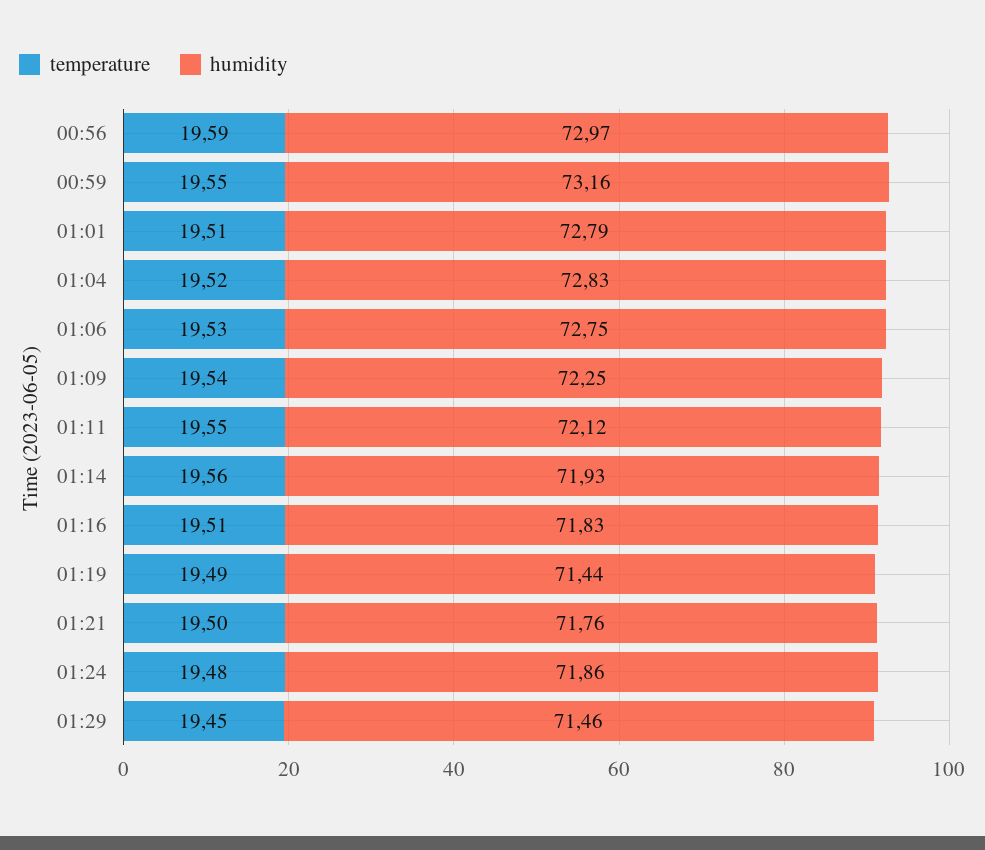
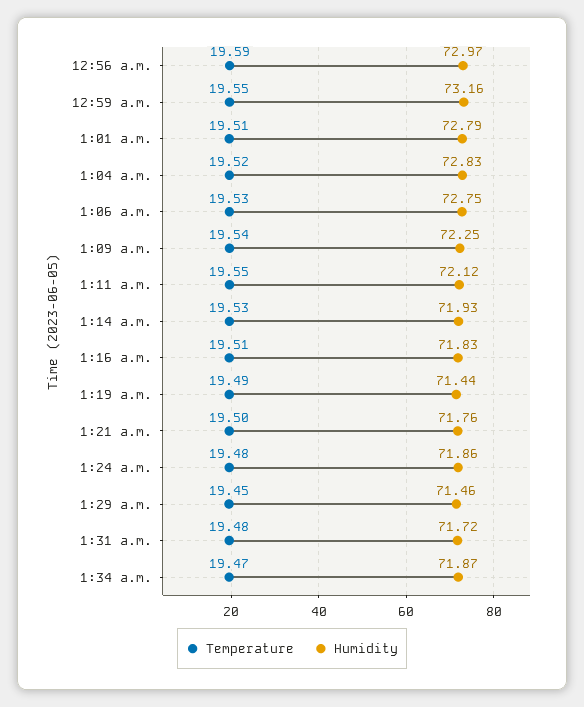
temperature, 01:14: 19.56 -> 19.53
temperature, 1:31 a.m.: none -> 19.48
humidity, 1:31 a.m.: none -> 71.72
temperature, 1:34 a.m.: none -> 19.47
humidity, 1:34 a.m.: none -> 71.87

